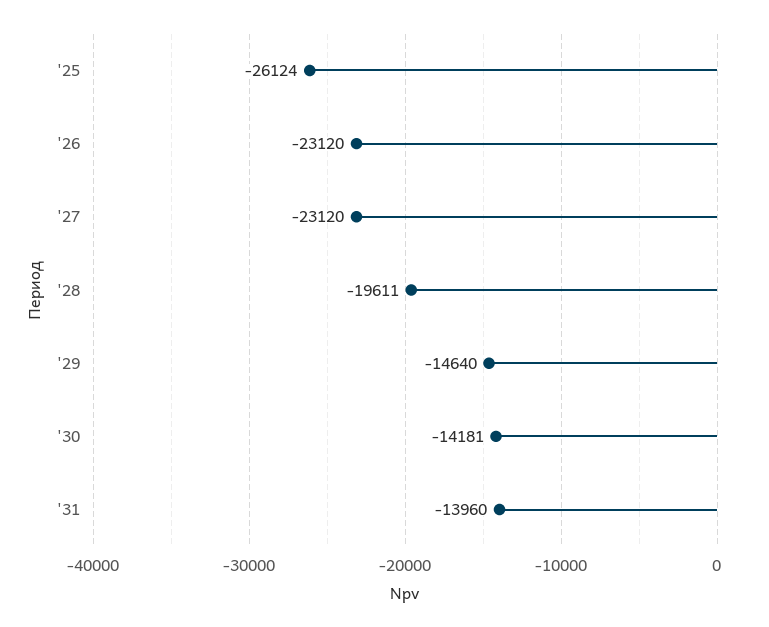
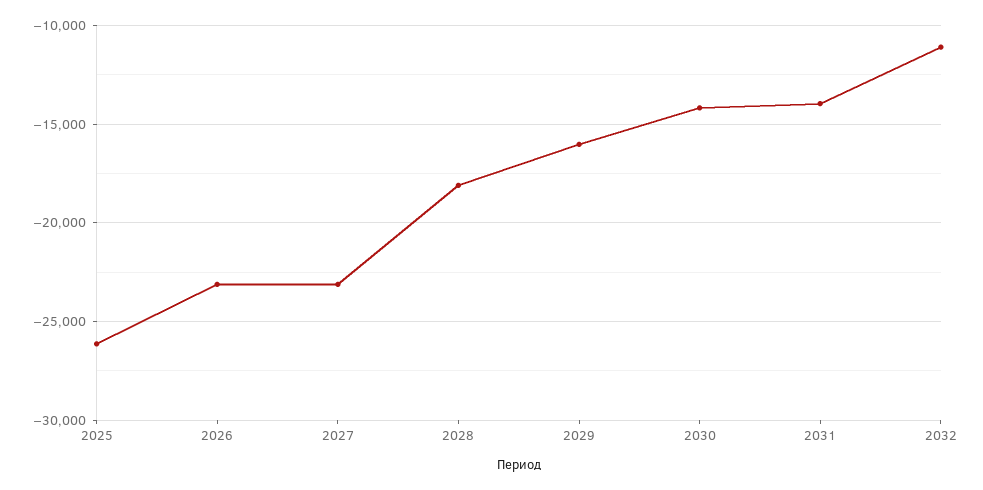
'28: -19611 -> -18000
'29: -14640 -> -16000
2032: none -> -11000

